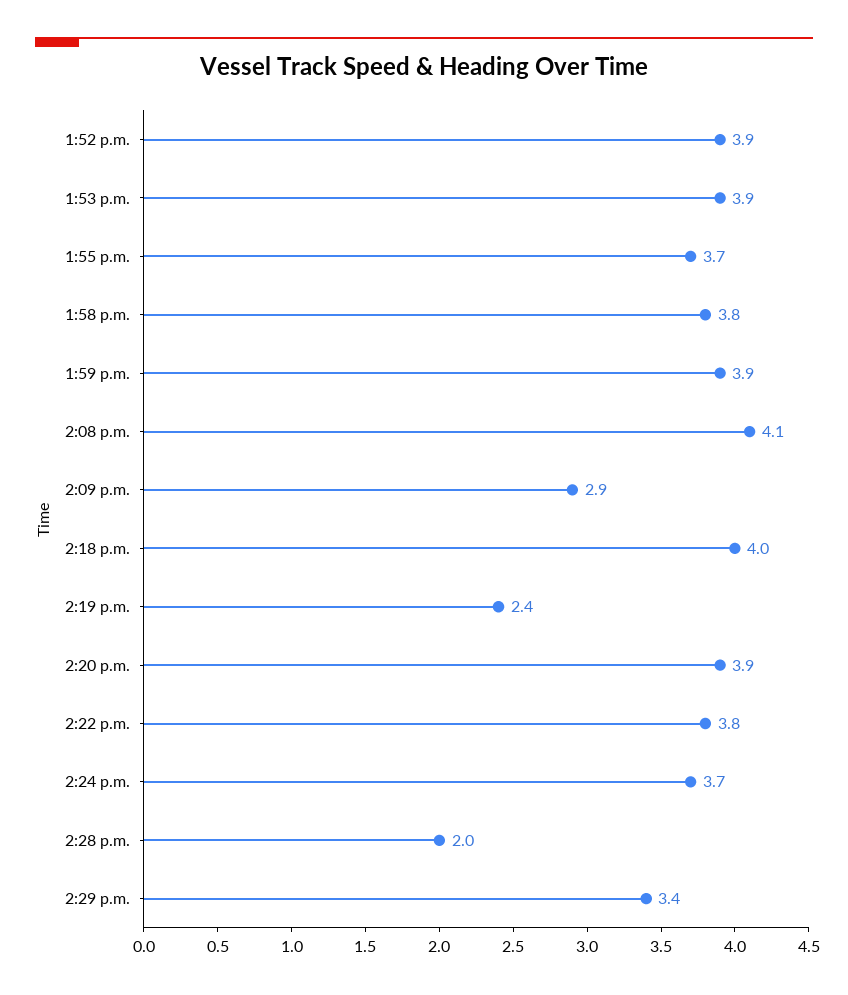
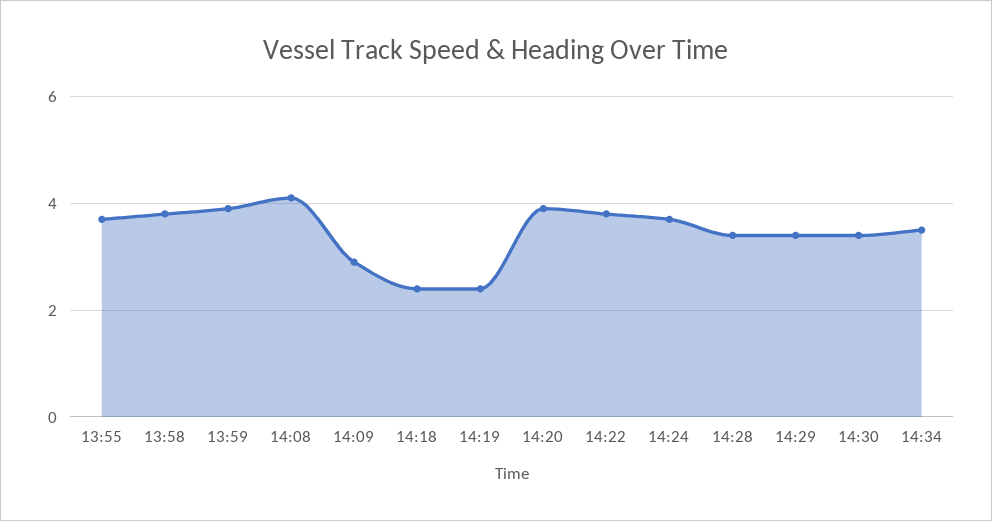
1:52 p.m.: 3.9 -> none
1:53 p.m.: 3.9 -> none
2:18 p.m.: 4 -> 2.5
2:28 p.m.: 2 -> 3.5
14:30: none -> 3.5
14:34: none -> 3.5

